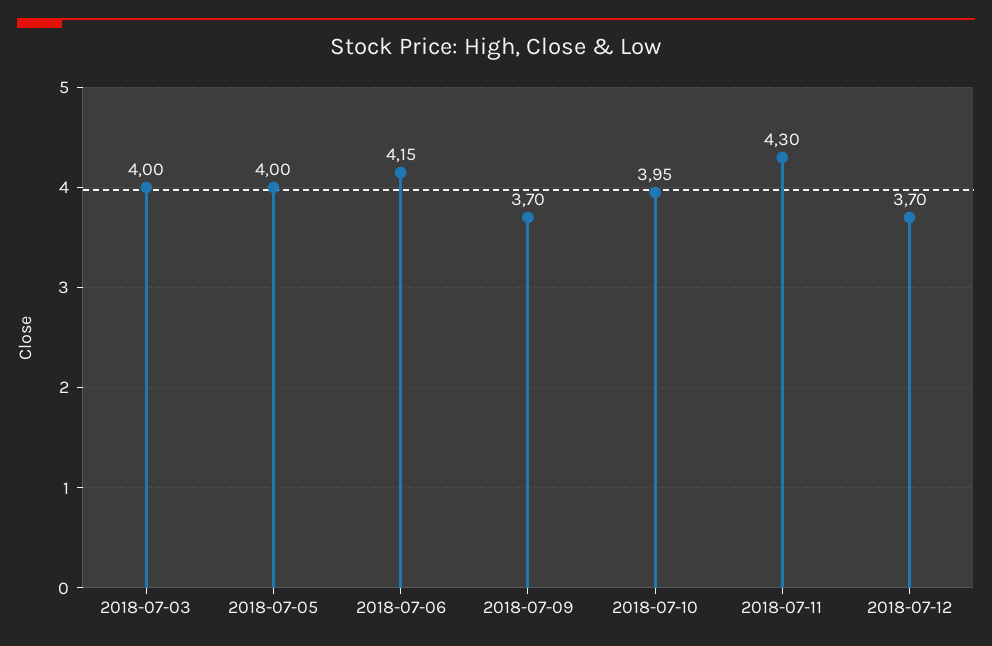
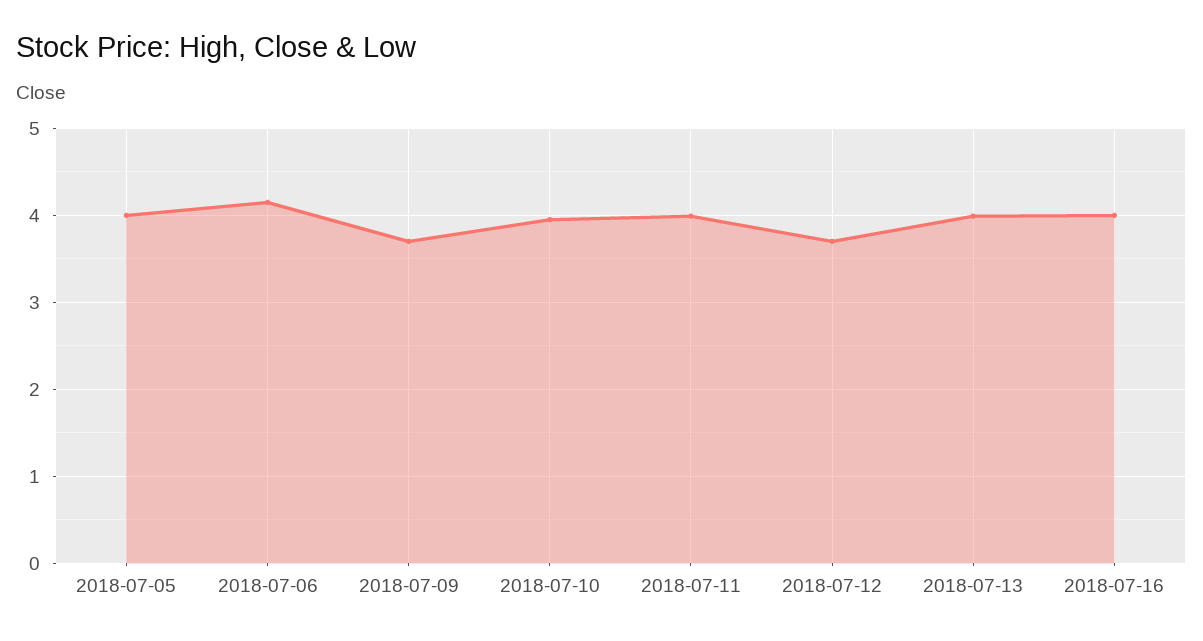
2018-07-03: 4 -> none
2018-07-11: 4.3 -> 4
2018-07-13: none -> 4
2018-07-16: none -> 4

